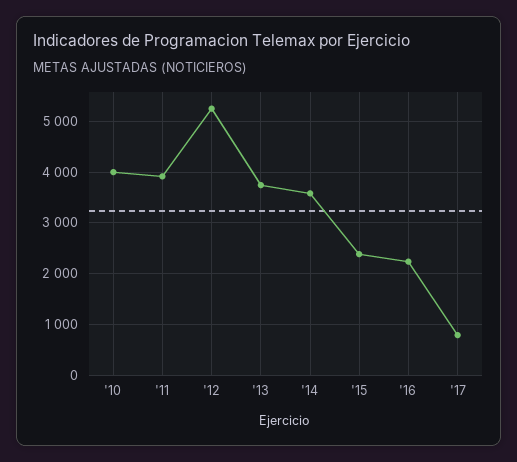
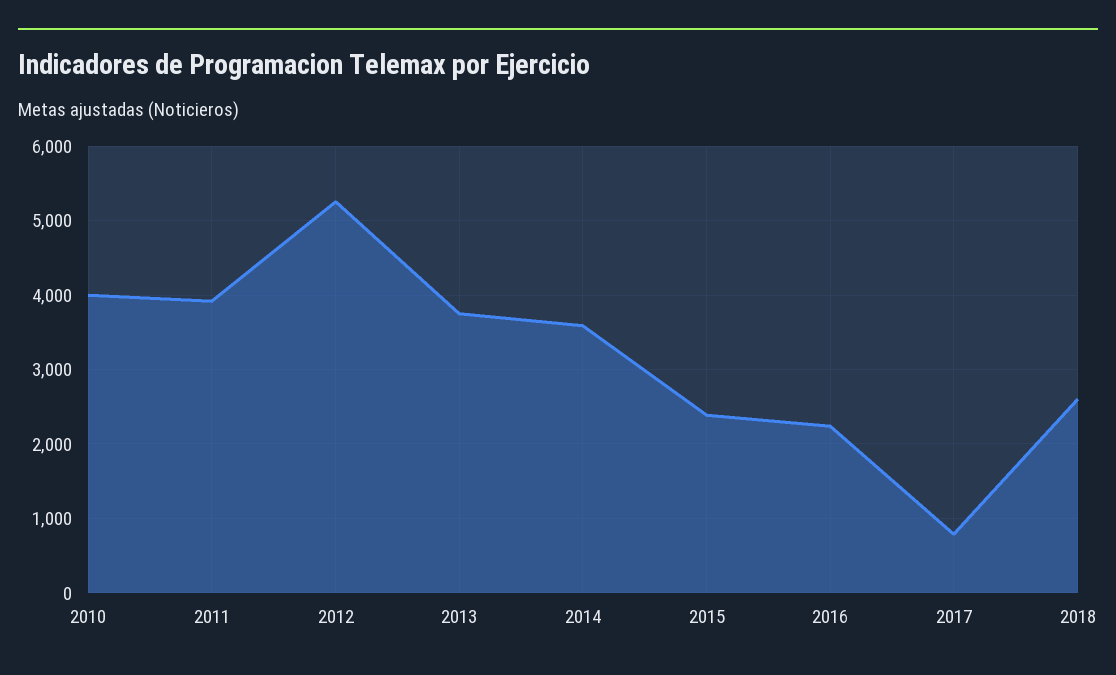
2018: none -> 2600

